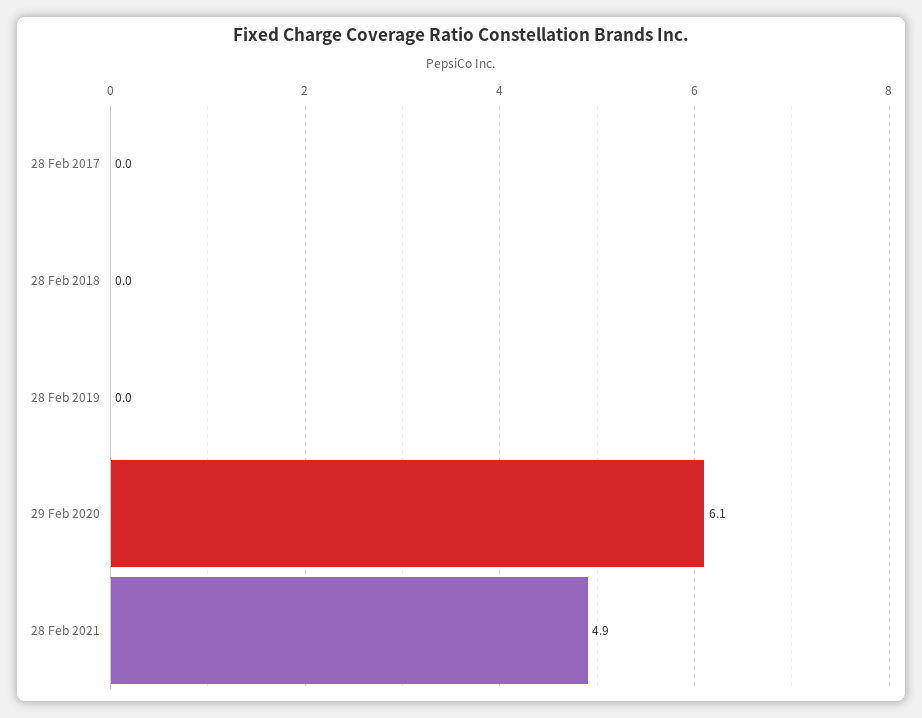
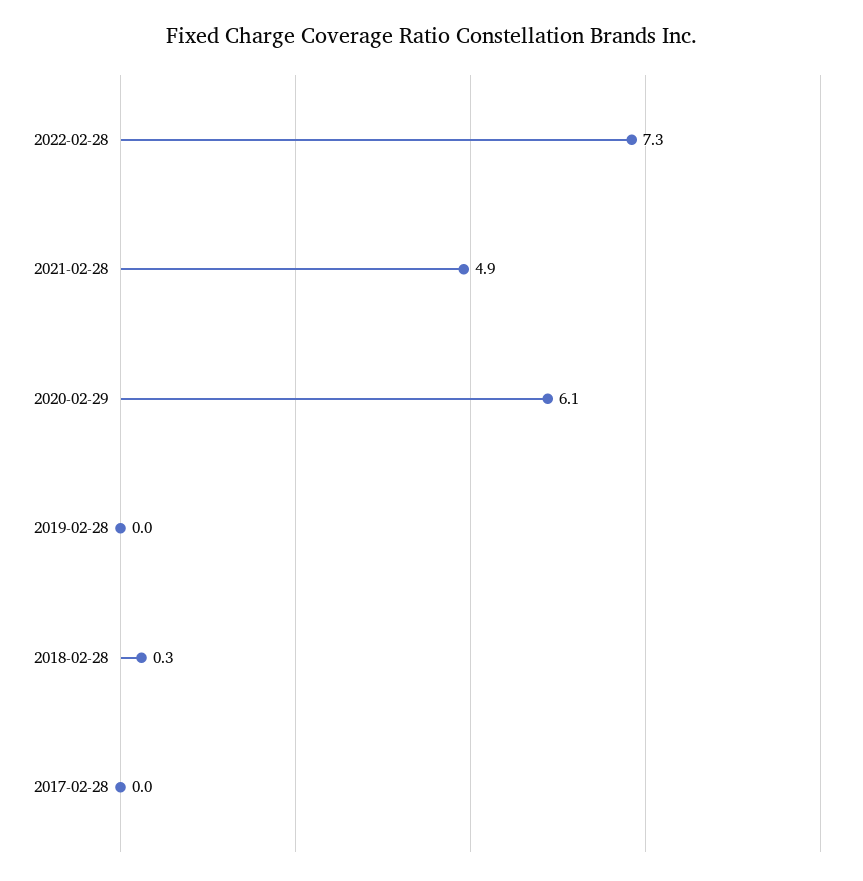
28 Feb 2018: 0 -> 0.3
2022-02-28: none -> 7.3

